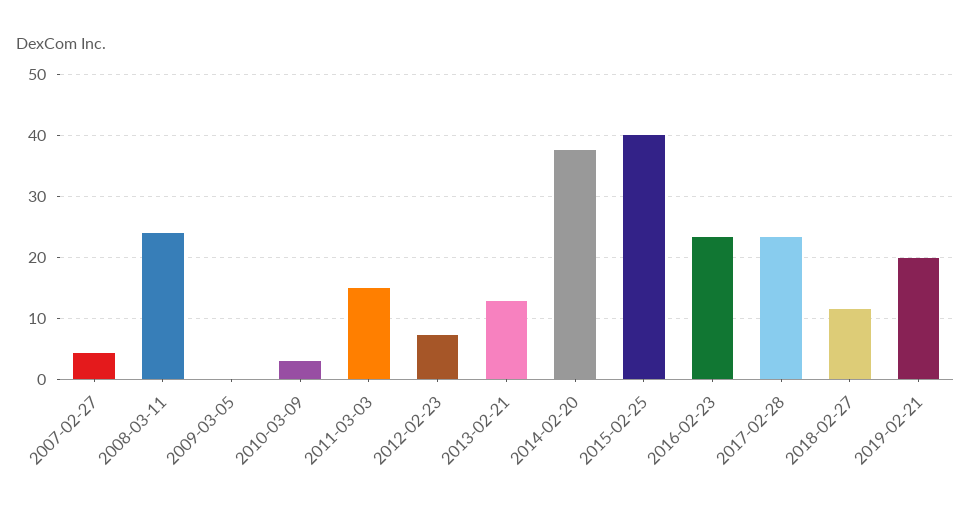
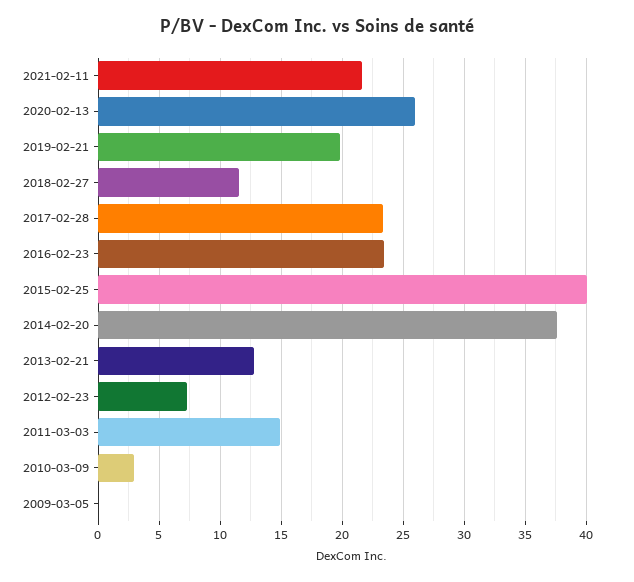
2007-02-27: 4 -> none
2008-03-11: 24 -> none
2021-02-11: none -> 21.5
2020-02-13: none -> 26

